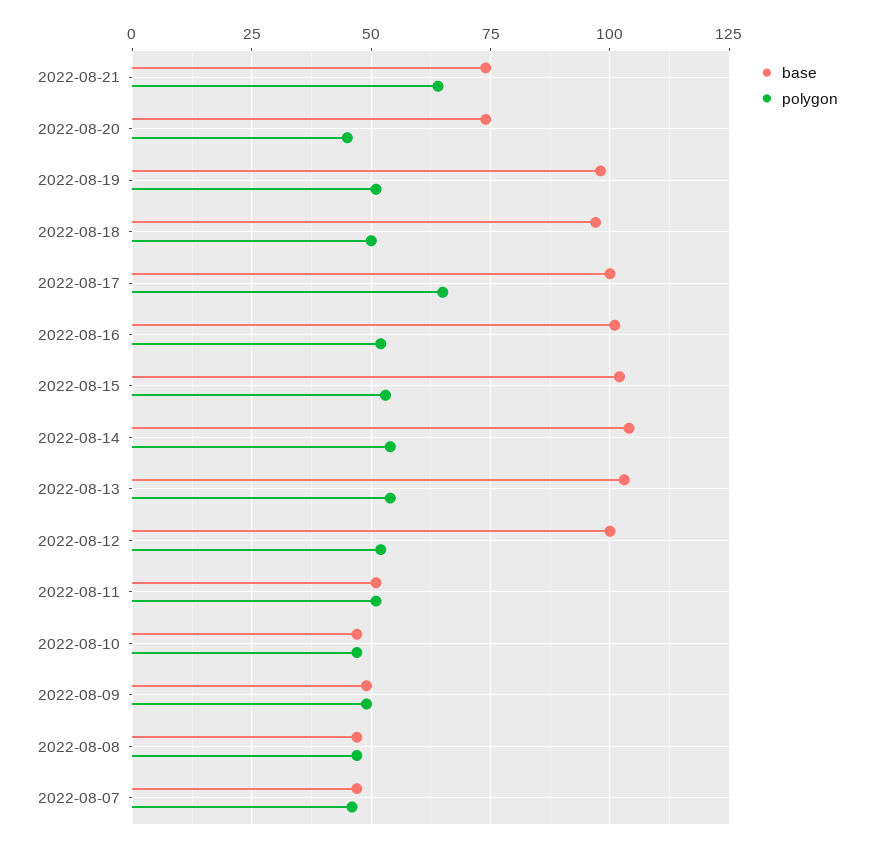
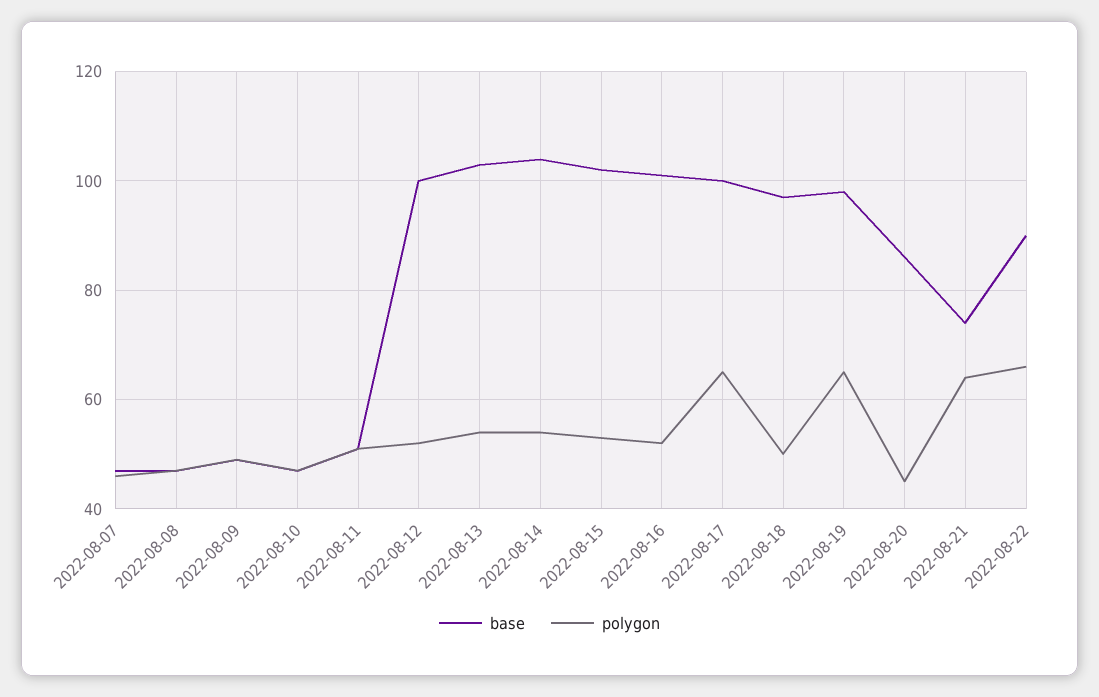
base, 2022-08-20: 75 -> 85
polygon, 2022-08-19: 50 -> 65
base, 2022-08-22: none -> 90
polygon, 2022-08-22: none -> 65

